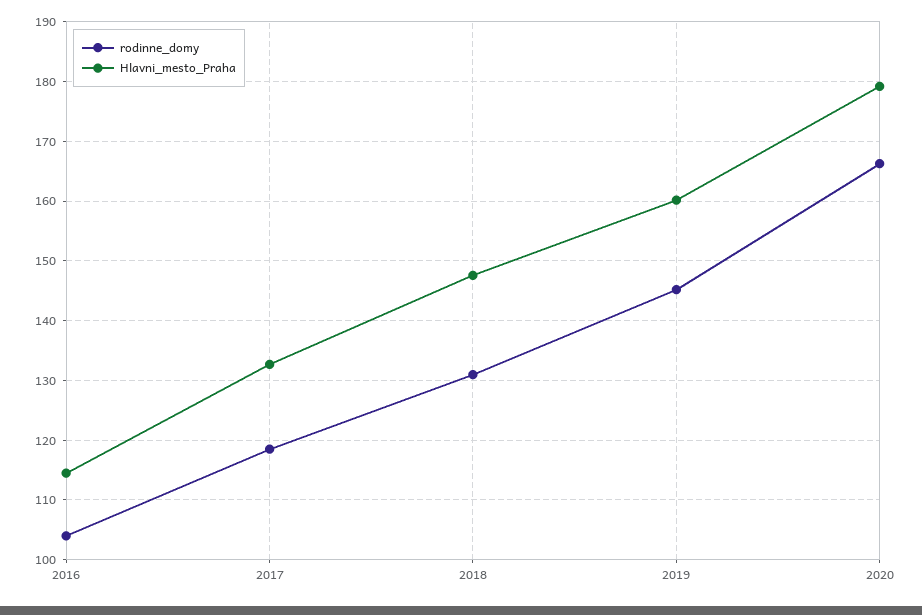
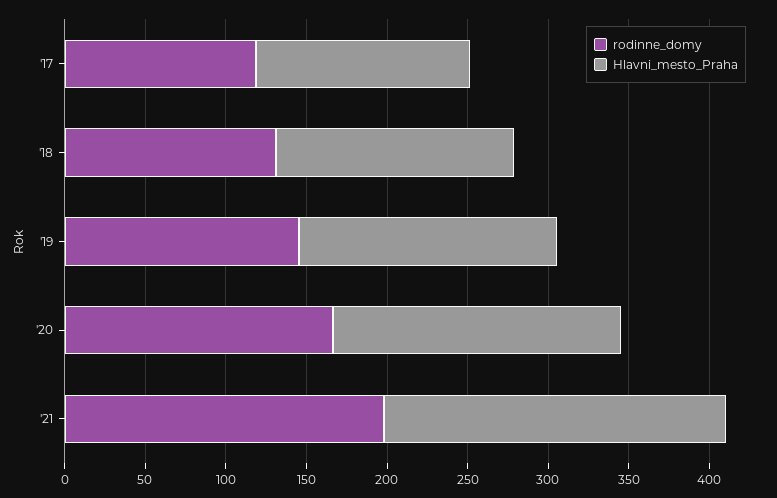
rodinne_domy, 2016: 104 -> none
Hlavni_mesto_Praha, 2016: 114 -> none
rodinne_domy, '21: none -> 200
Hlavni_mesto_Praha, '21: none -> 210

